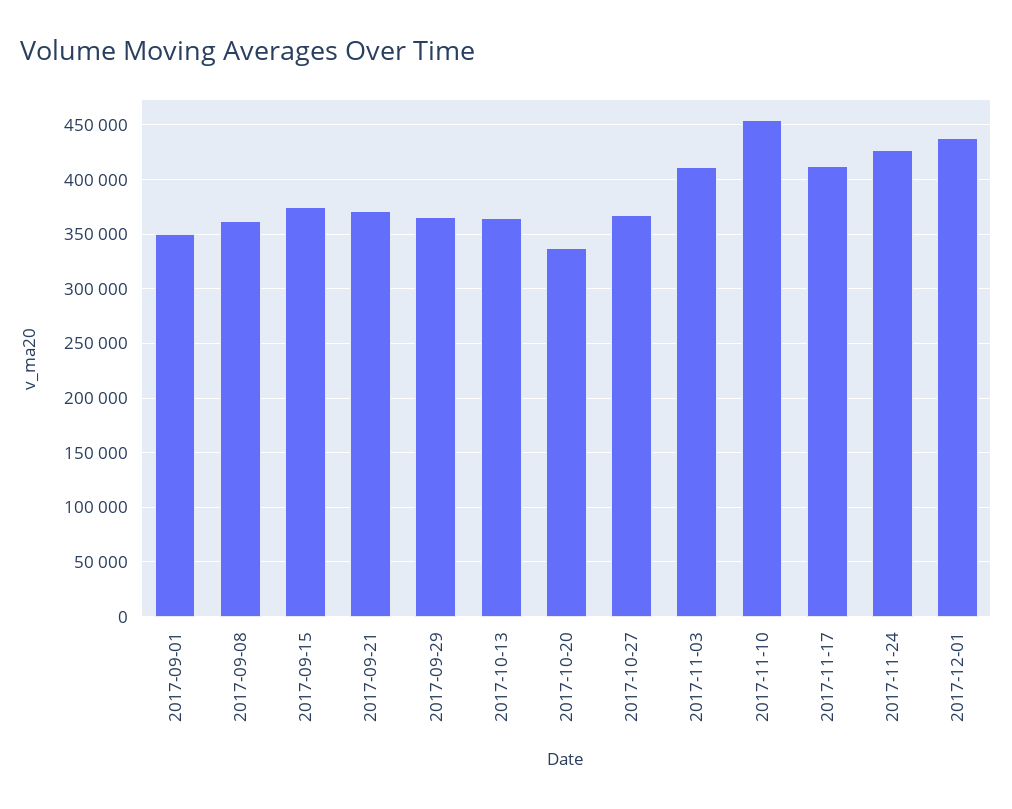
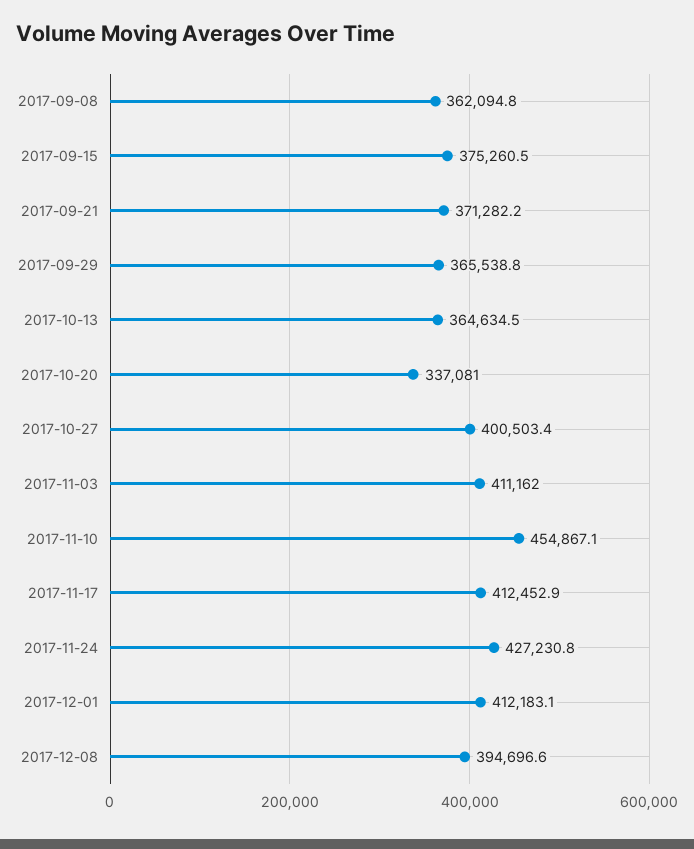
2017-09-01: 350000 -> none
2017-10-27: 370000 -> 400503.4
2017-12-01: 440000 -> 412183.1
2017-12-08: none -> 394696.6

